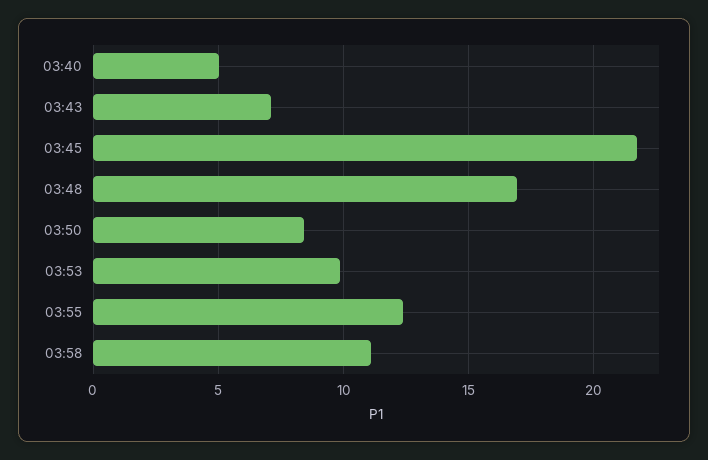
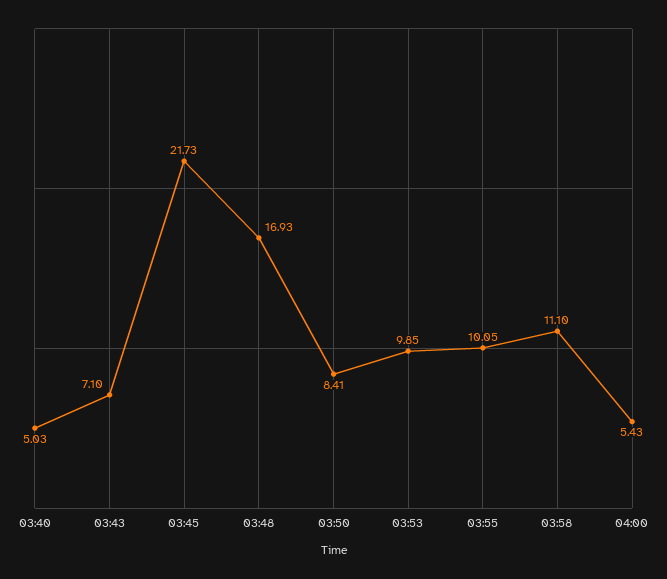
03:55: 12.5 -> 10.05
04:00: none -> 5.43

